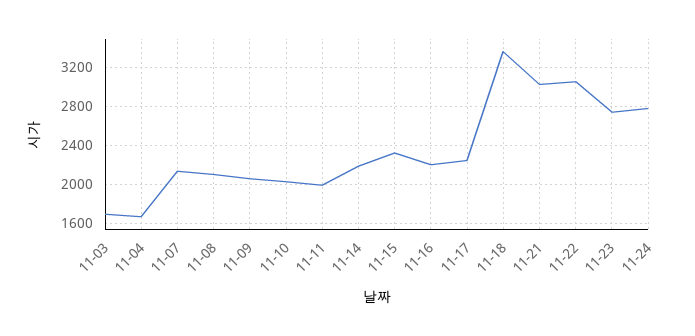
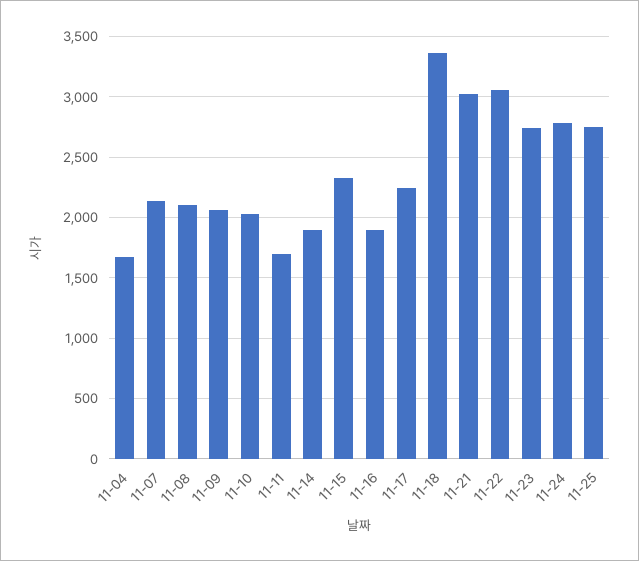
11-03: 1700 -> none
11-11: 2000 -> 1700
11-14: 2200 -> 1900
11-16: 2200 -> 1900
11-25: none -> 2750

